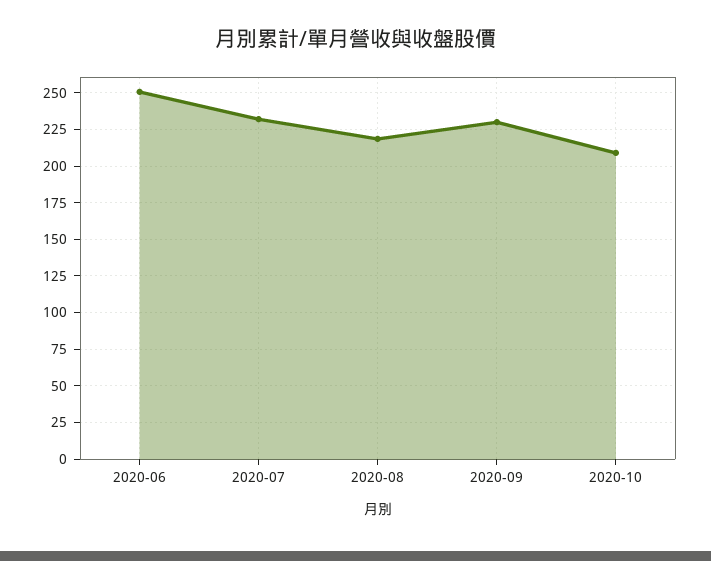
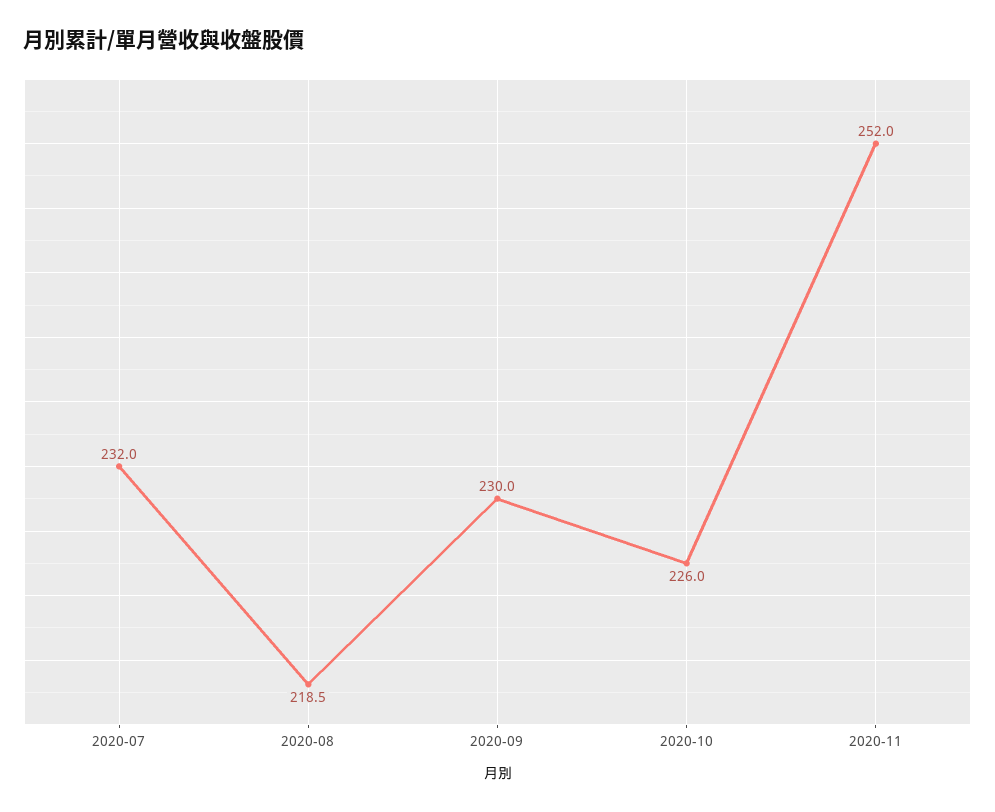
2020-06: 250 -> none
2020-10: 210 -> 226
2020-11: none -> 252

